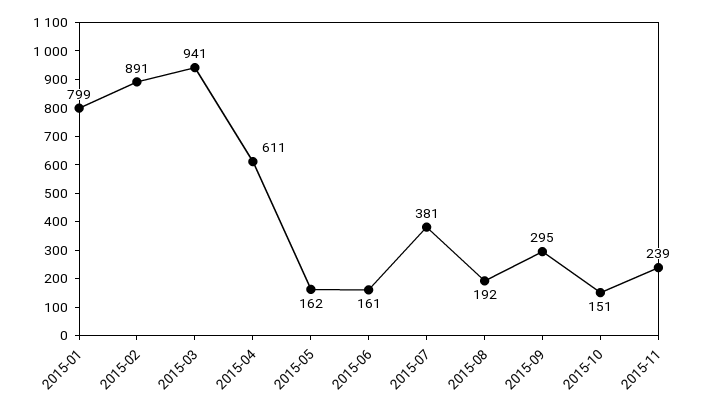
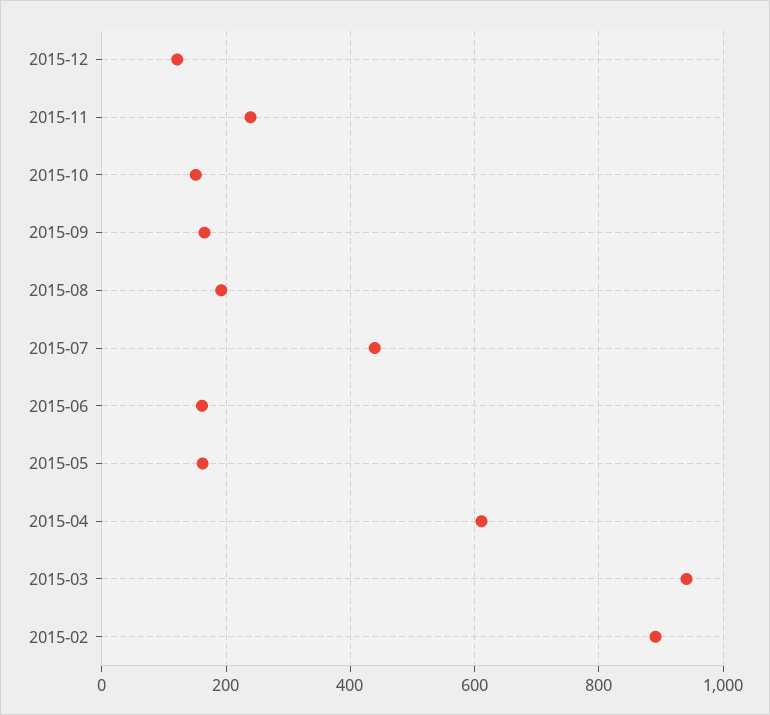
2015-01: 799 -> none
2015-07: 381 -> 440
2015-09: 295 -> 160
2015-12: none -> 120

